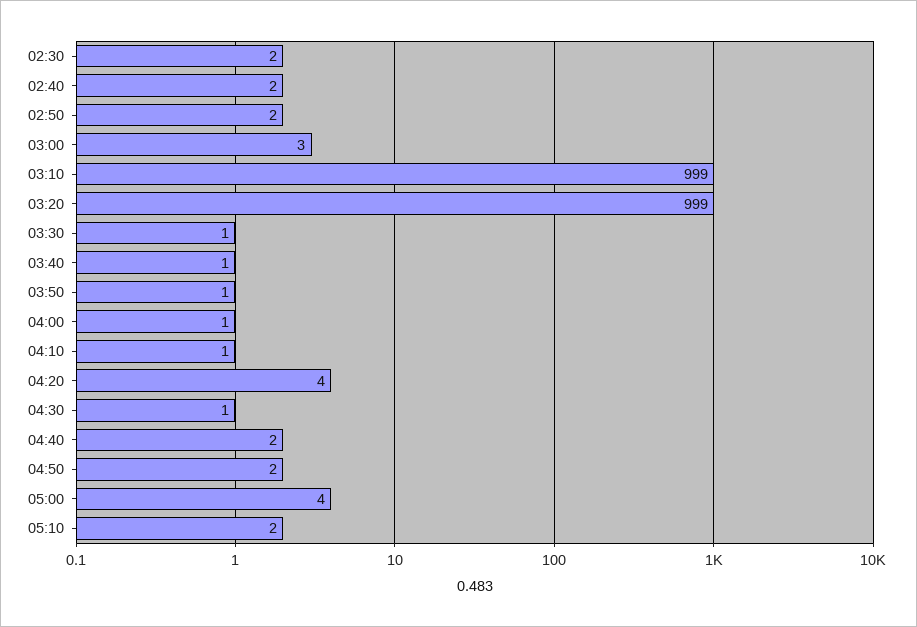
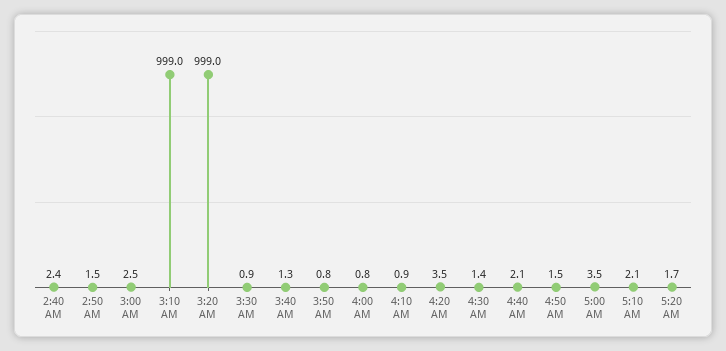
02:30: 2 -> none
5:20 AM: none -> 1.7

